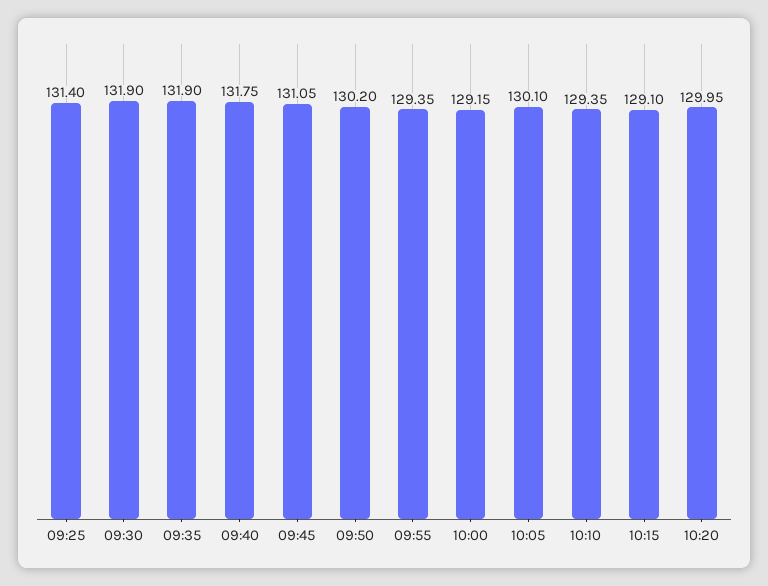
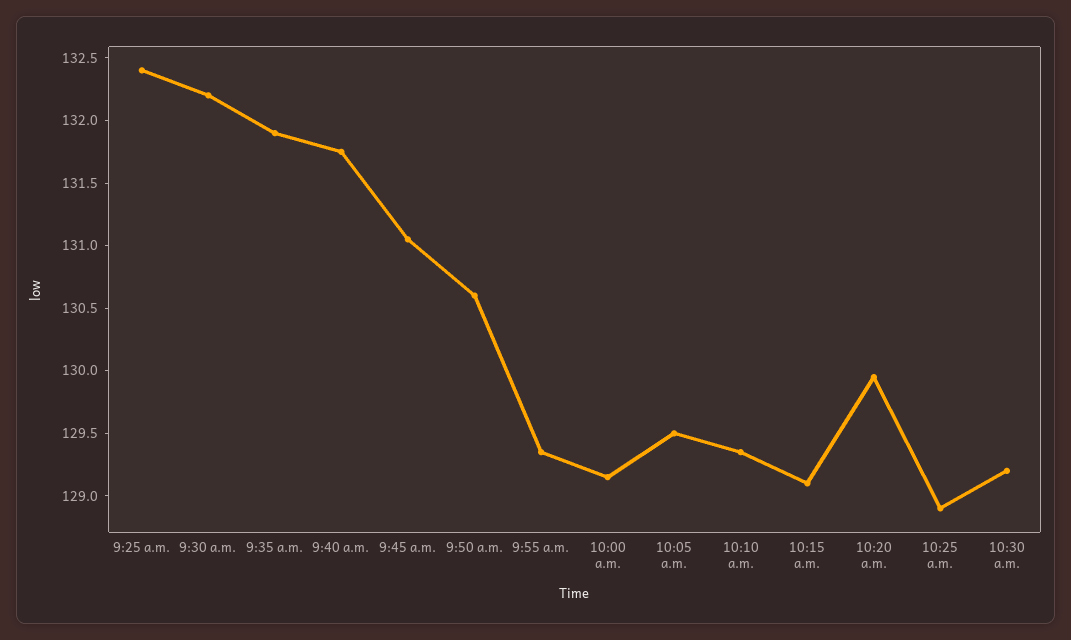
09:25: 131.4 -> 132.4
09:30: 131.9 -> 132.2
09:50: 130.2 -> 130.6
10:05: 130.1 -> 129.5
10:25 a.m.: none -> 128.9
10:30 a.m.: none -> 129.2

